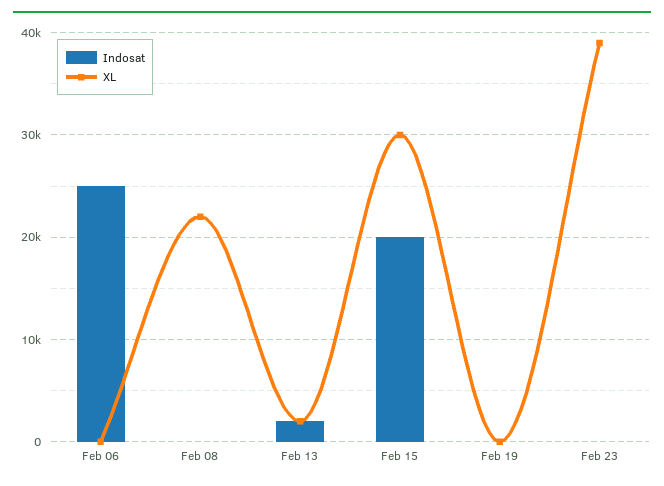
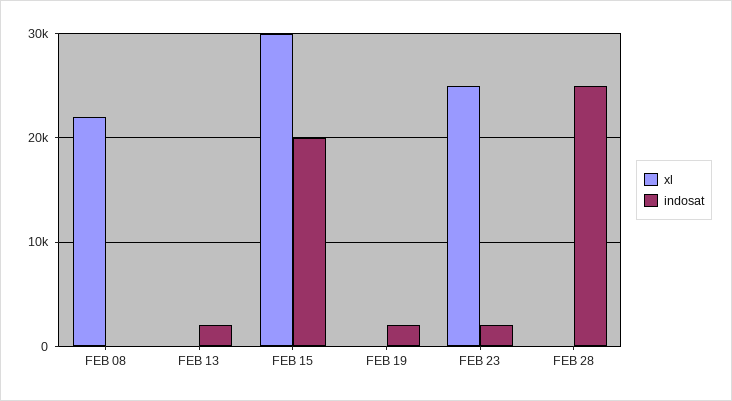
Indosat, Feb 06: 25000 -> none
XL, Feb 06: 0 -> none
XL, Feb 13: 2000 -> 0
Indosat, Feb 19: 0 -> 2000
Indosat, Feb 23: 0 -> 2000
XL, Feb 23: 39000 -> 25000
XL, FEB 28: none -> 0
Indosat, FEB 28: none -> 25000

